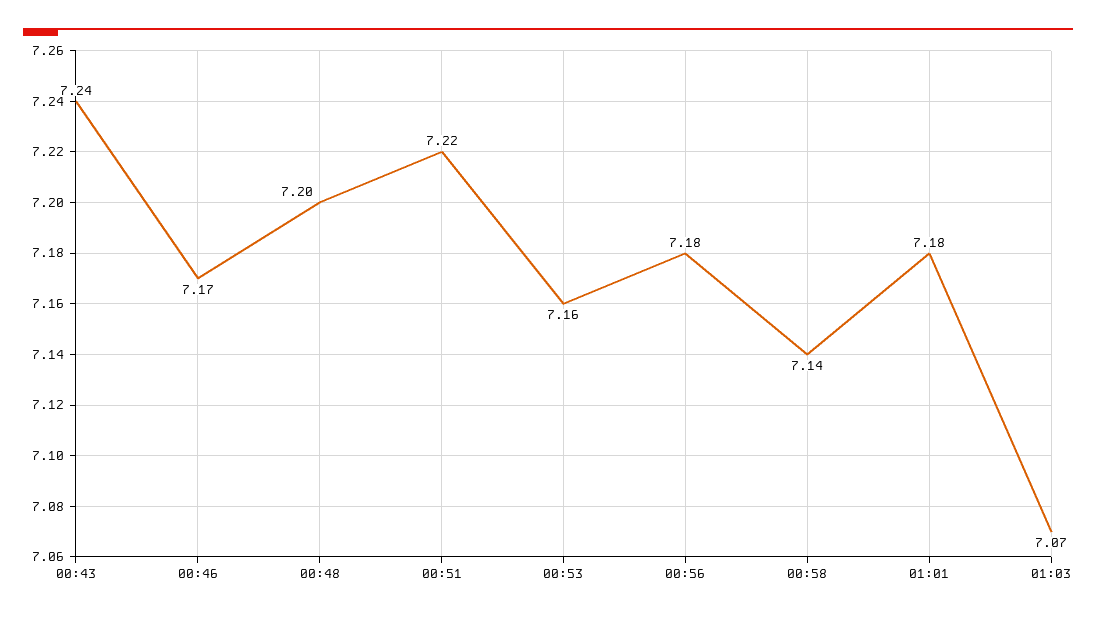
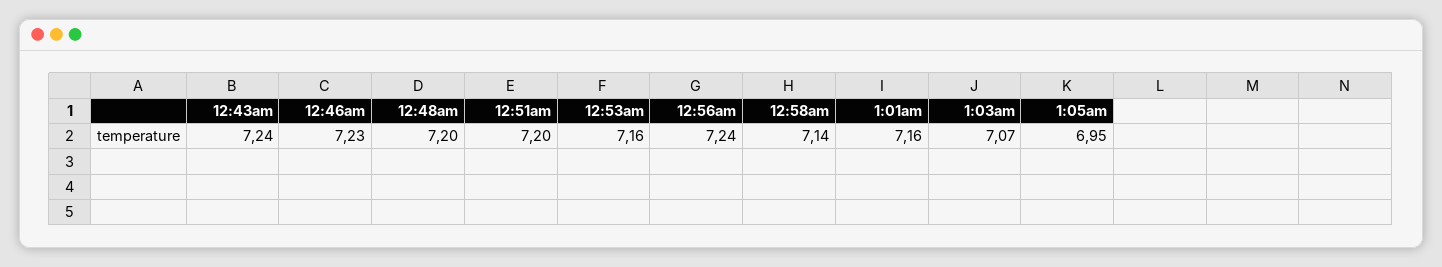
00:46: 7.17 -> 7.23
00:51: 7.22 -> 7.2
00:56: 7.18 -> 7.24
01:01: 7.18 -> 7.16
1:05am: none -> 6.95

